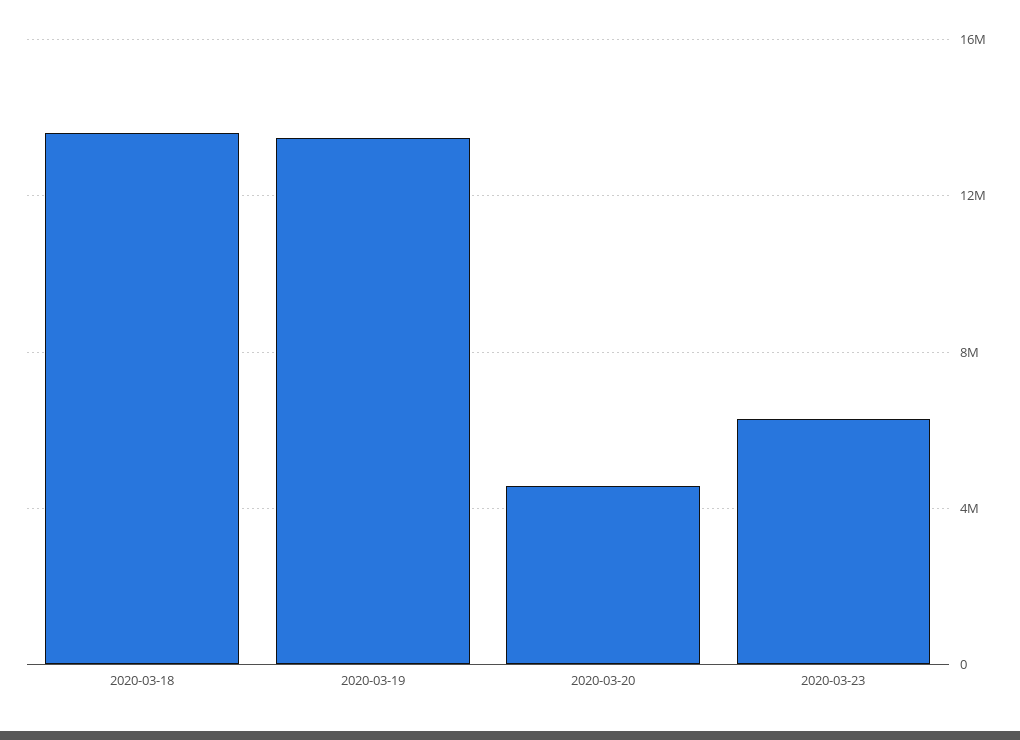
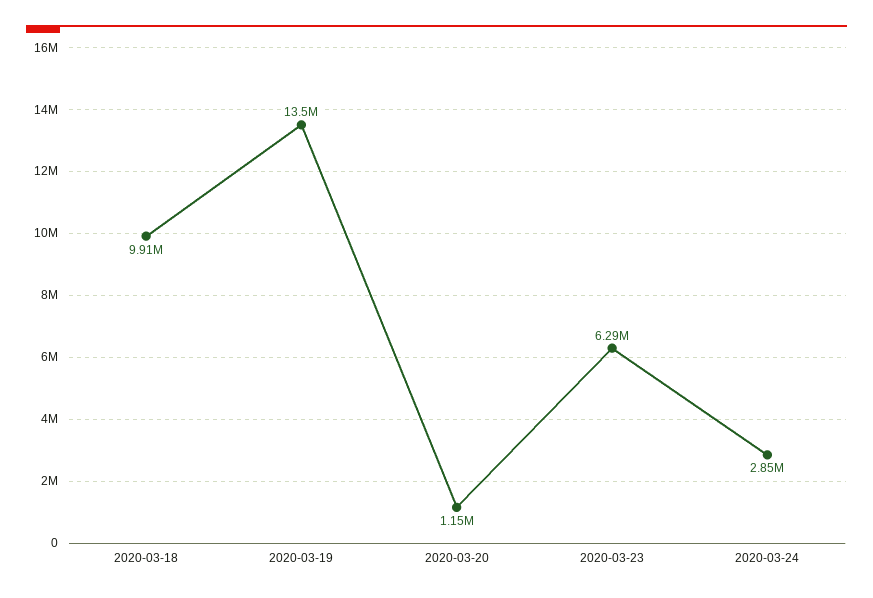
2020-03-18: 13500000 -> 9910000
2020-03-20: 4500000 -> 1150000
2020-03-24: none -> 2850000

